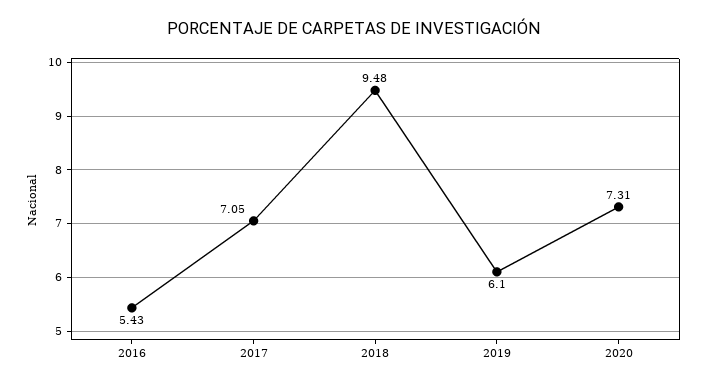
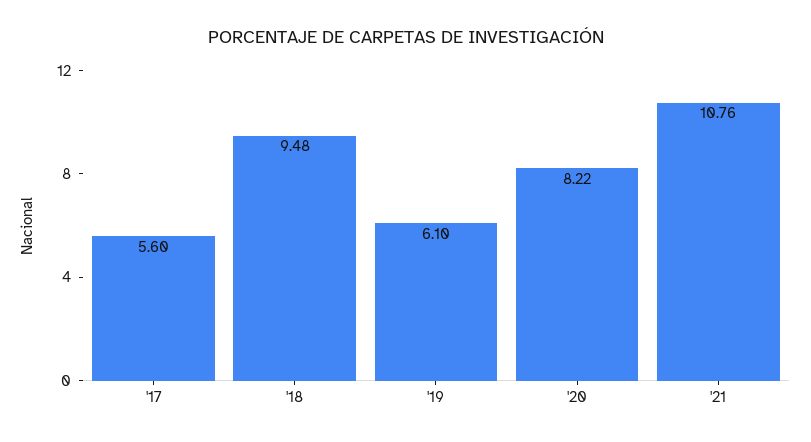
2016: 5.43 -> none
2017: 7.05 -> 5.6
2020: 7.31 -> 8.22
'21: none -> 10.76

